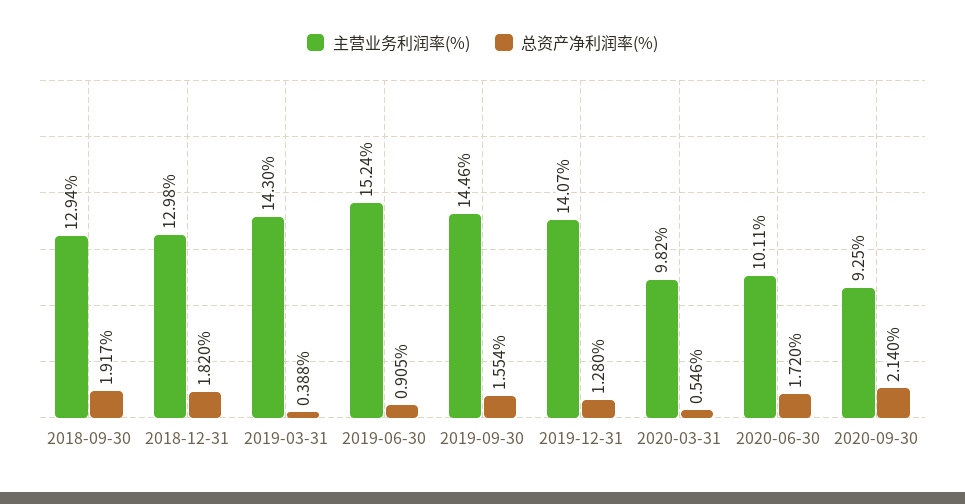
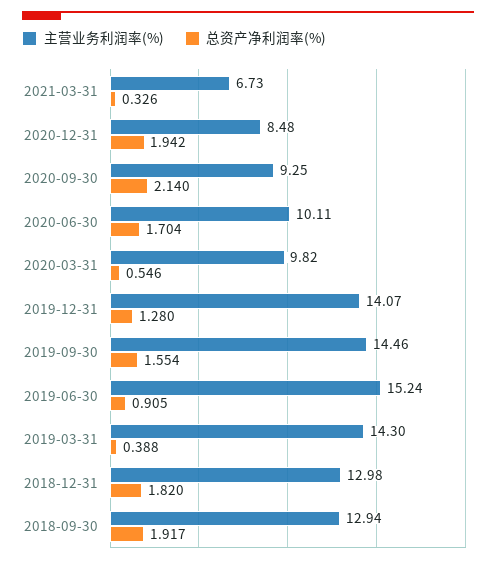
总资产净利润率(%), 2020-06-30: 1.72 -> 1.704
主营业务利润率(%), 2021-03-31: none -> 6.73
总资产净利润率(%), 2021-03-31: none -> 0.326
主营业务利润率(%), 2020-12-31: none -> 8.48
总资产净利润率(%), 2020-12-31: none -> 1.942

